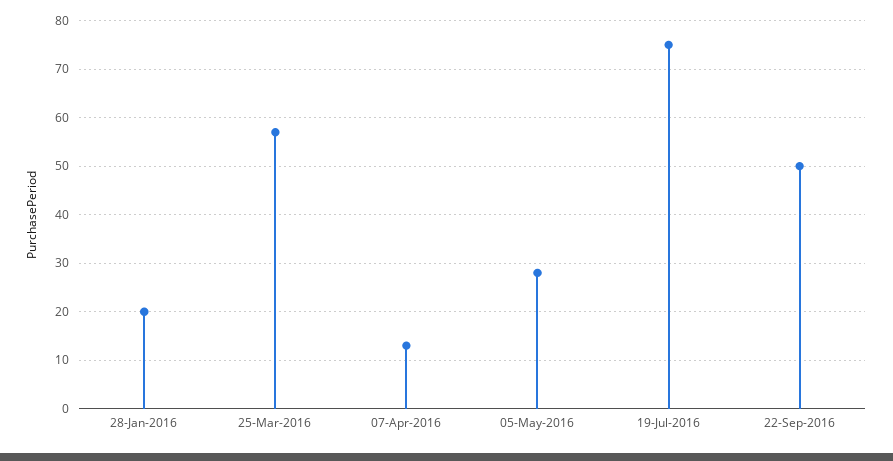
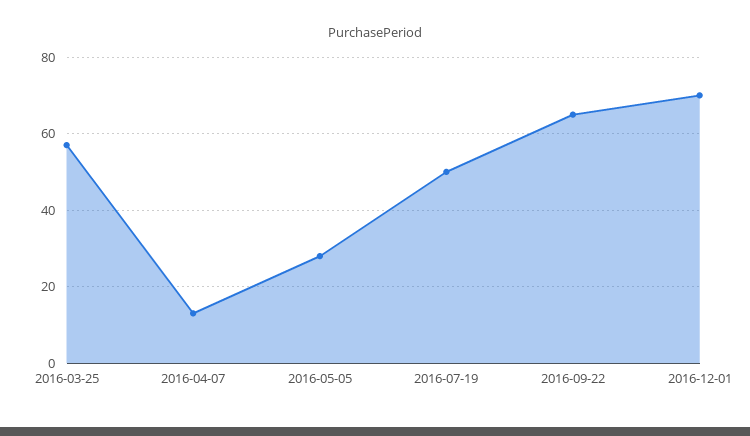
28-Jan-2016: 20 -> none
19-Jul-2016: 75 -> 50
22-Sep-2016: 50 -> 65
2016-12-01: none -> 70

